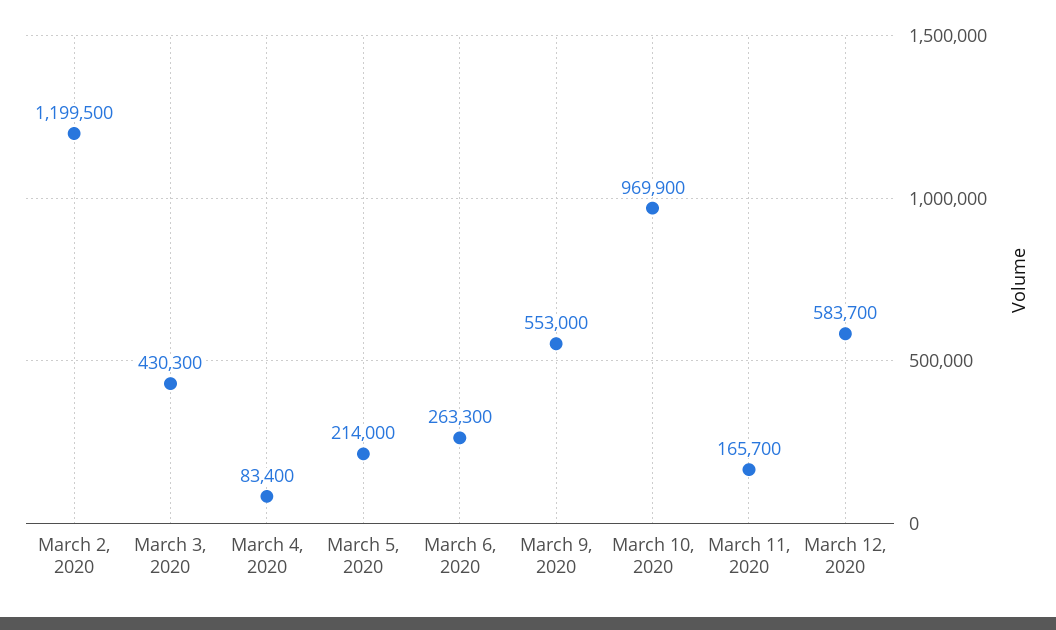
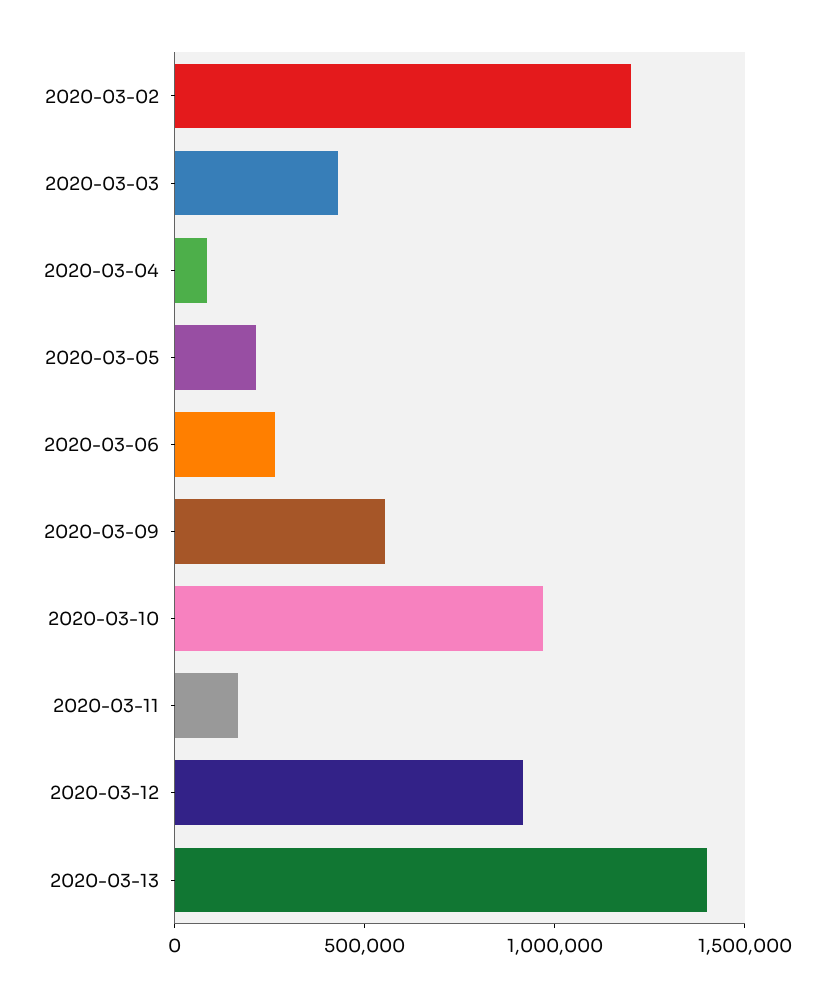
March 12, 2020: 583700 -> 900000
2020-03-13: none -> 1400000

